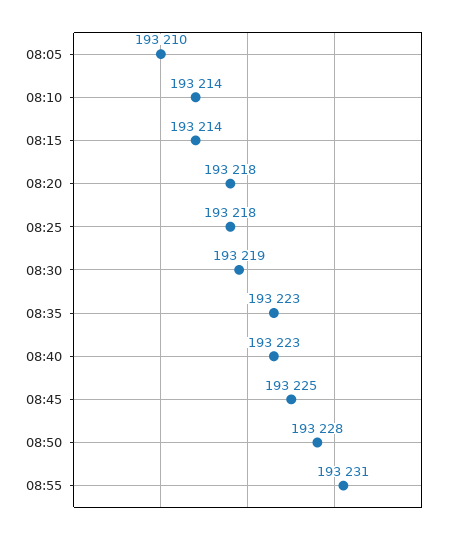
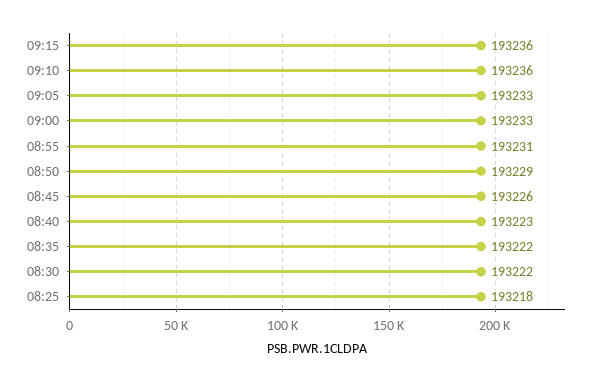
08:05: 193210 -> none
08:10: 193214 -> none
08:15: 193214 -> none
08:20: 193218 -> none
08:30: 193219 -> 193222
08:35: 193223 -> 193222
08:45: 193225 -> 193226
08:50: 193228 -> 193229
09:15: none -> 193236
09:10: none -> 193236
09:05: none -> 193233
09:00: none -> 193233

